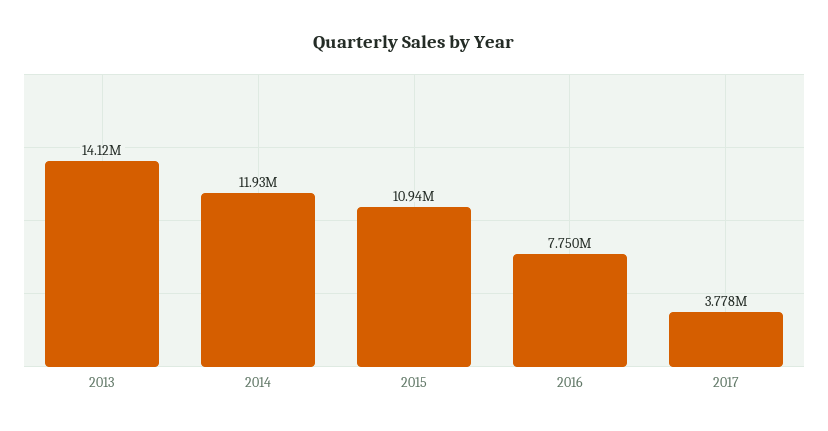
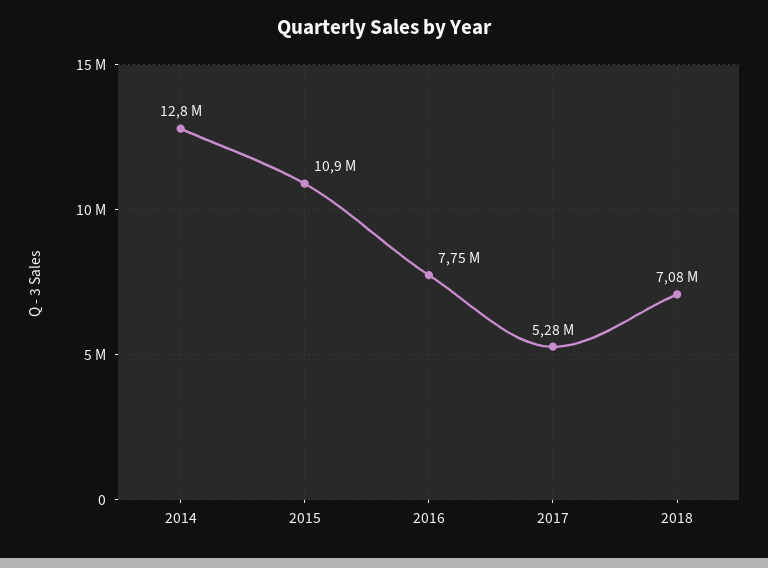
2013: 14120000 -> none
2014: 11930000 -> 12800000
2017: 3778000 -> 5280000
2018: none -> 7080000

